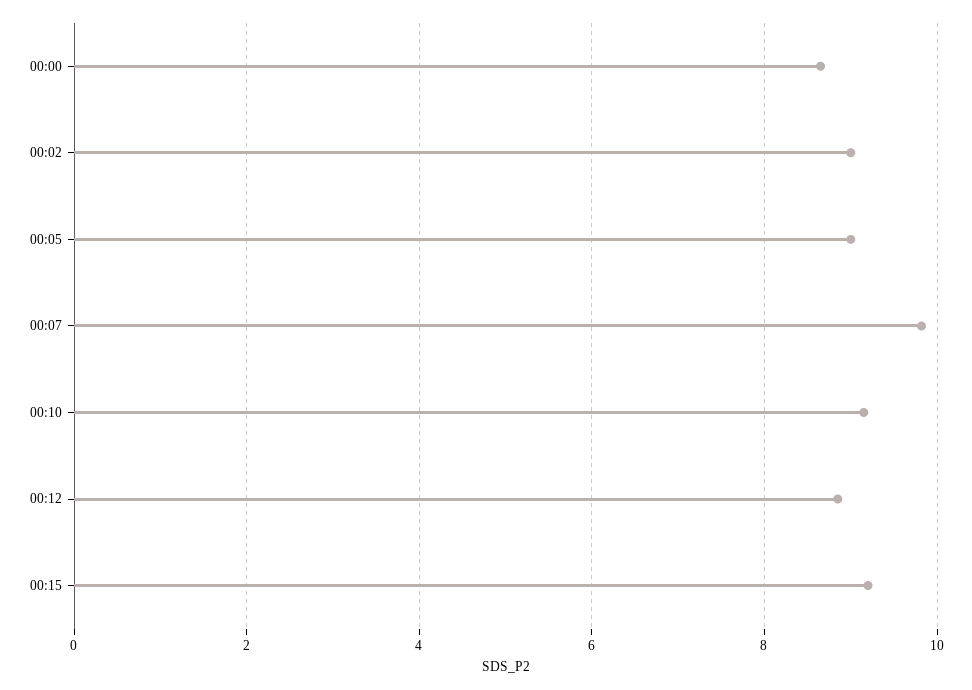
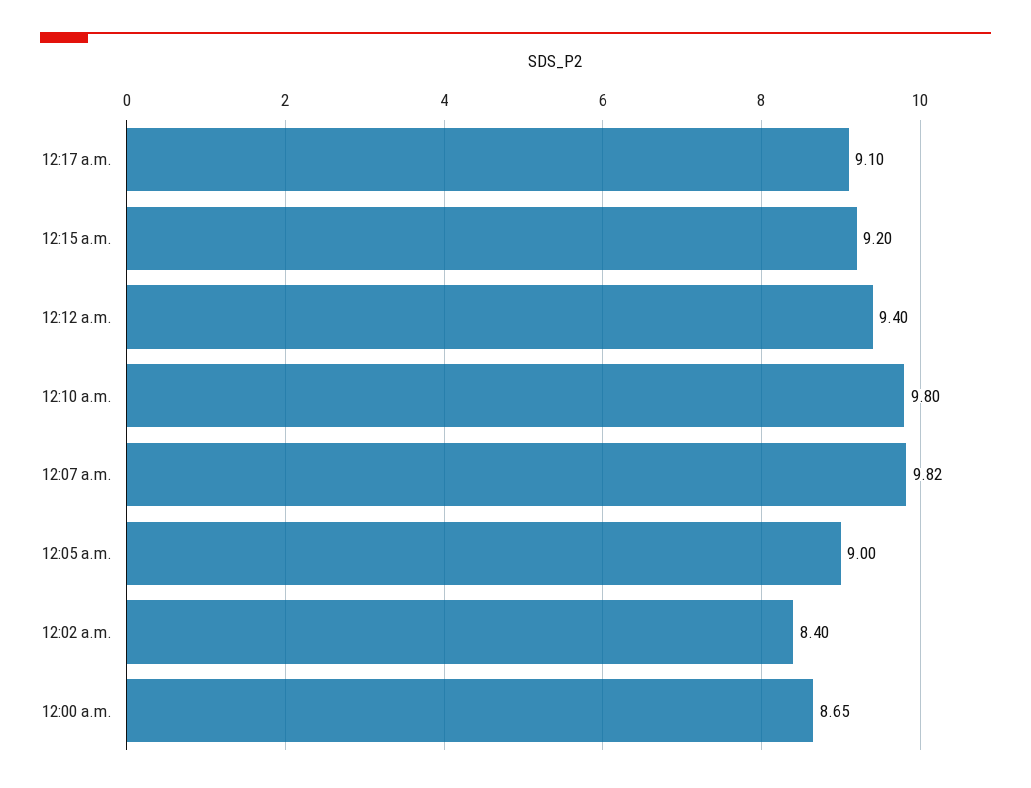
00:02: 9 -> 8.4
00:10: 9.2 -> 9.8
00:12: 8.8 -> 9.4
12:17 a.m.: none -> 9.1

